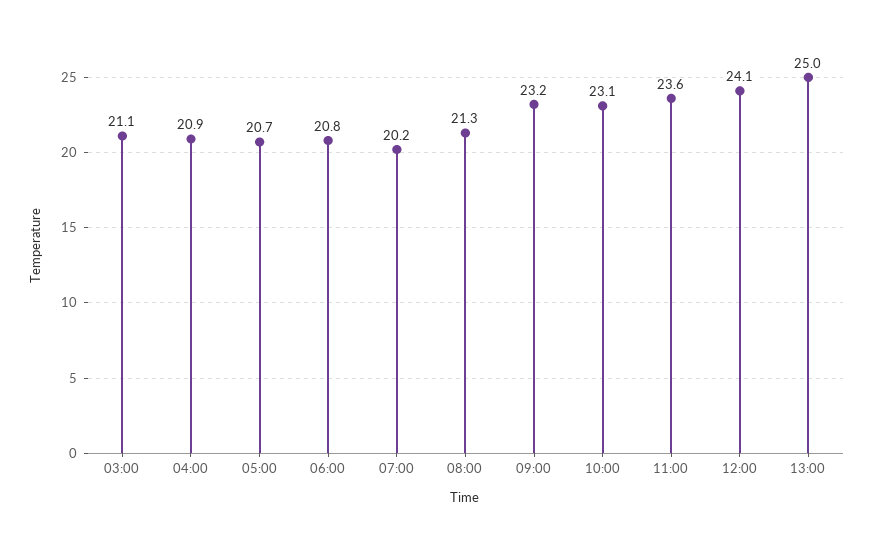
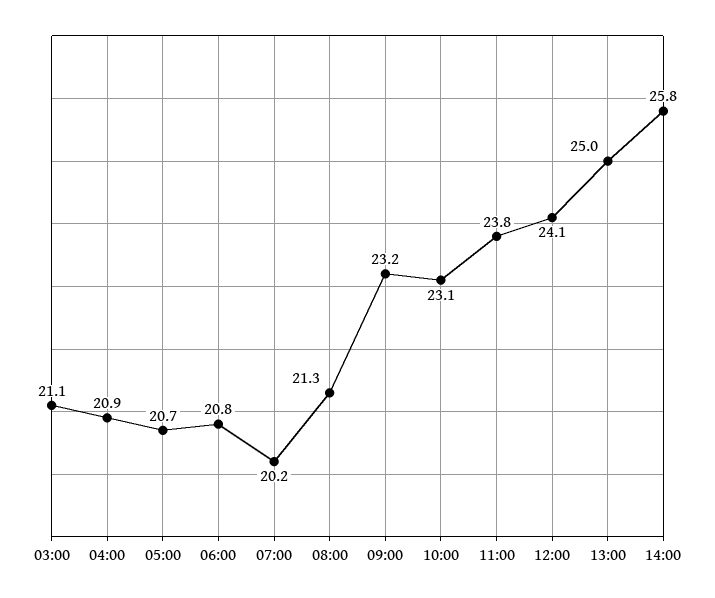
11:00: 23.6 -> 23.8
14:00: none -> 25.8

